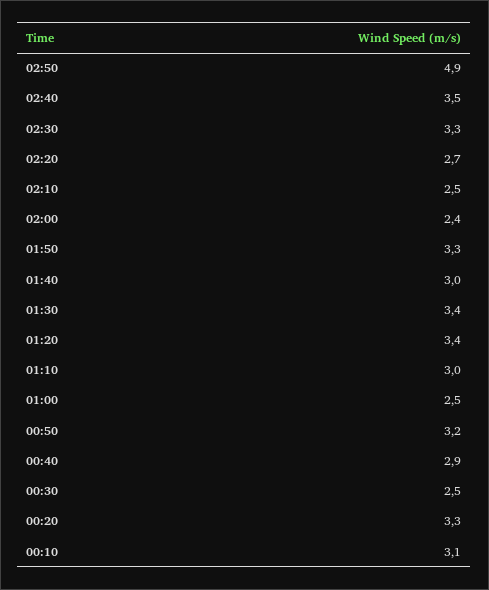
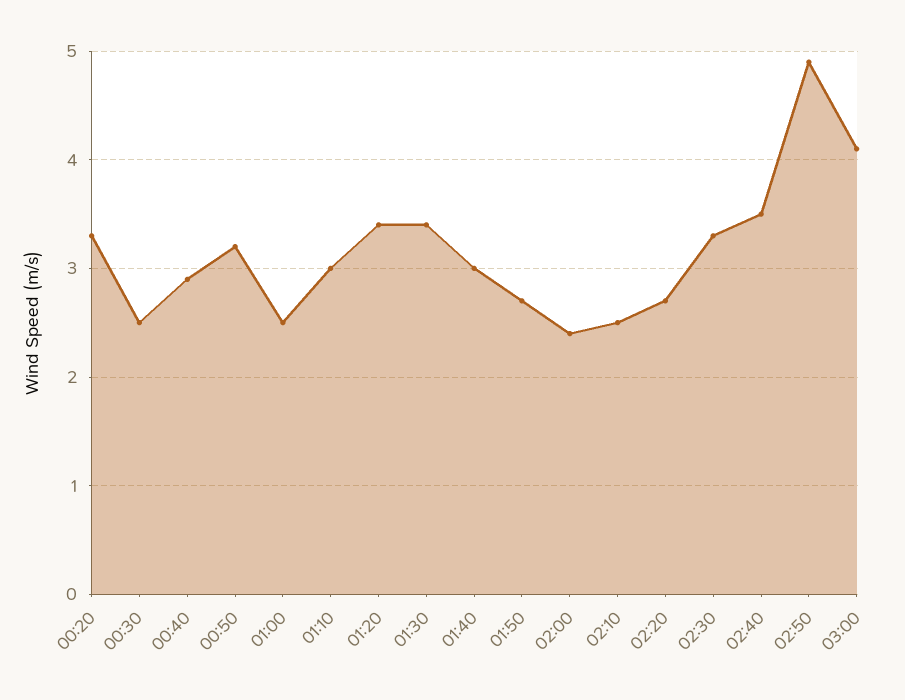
01:50: 3.3 -> 2.7
00:10: 3.1 -> none
03:00: none -> 4.1

